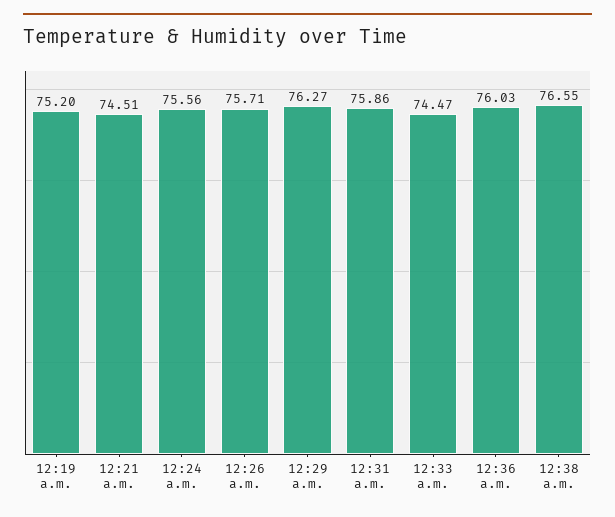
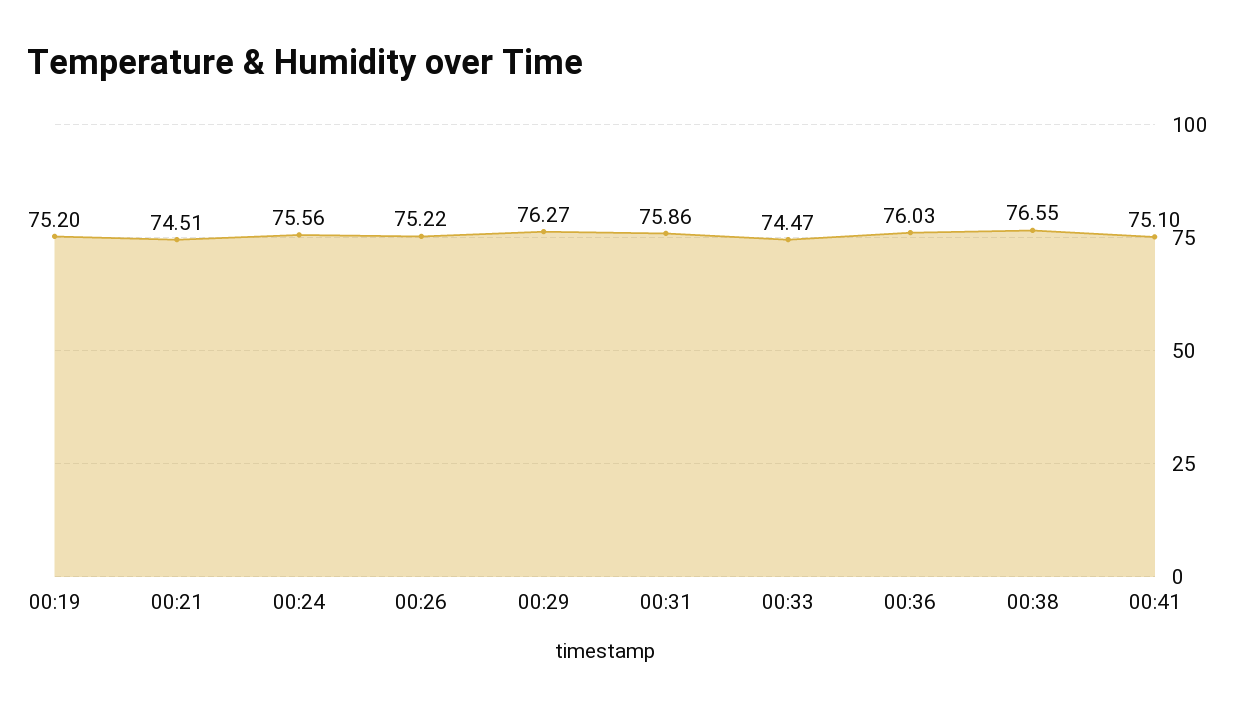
12:26 a.m.: 75.71 -> 75.22
00:41: none -> 75.1

